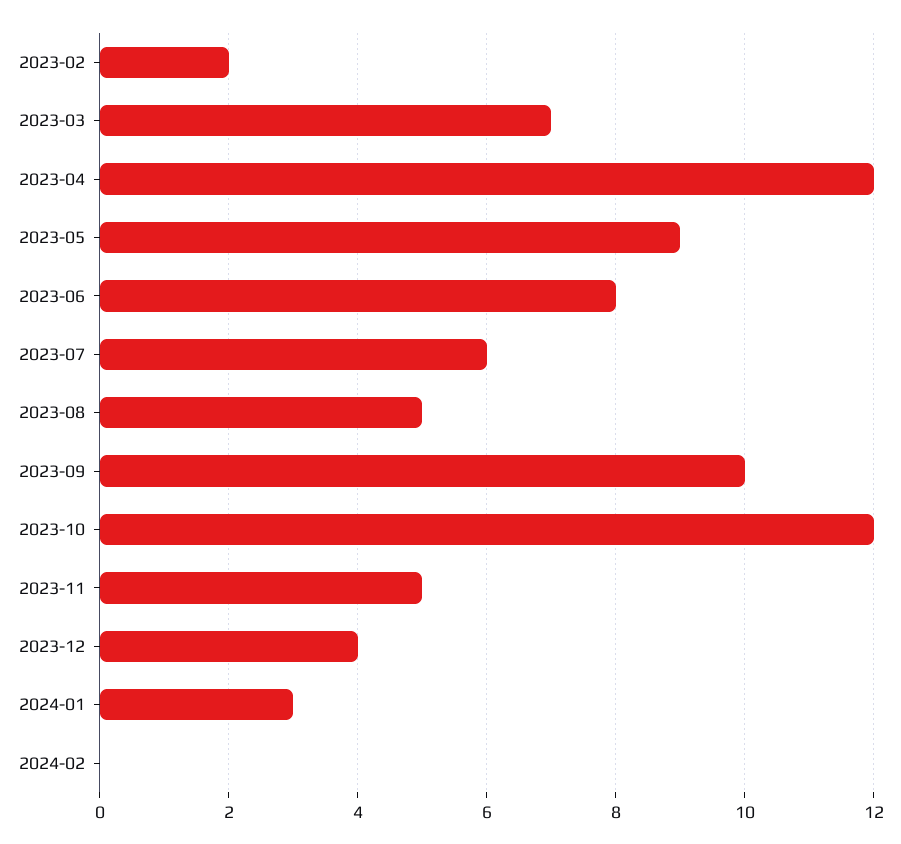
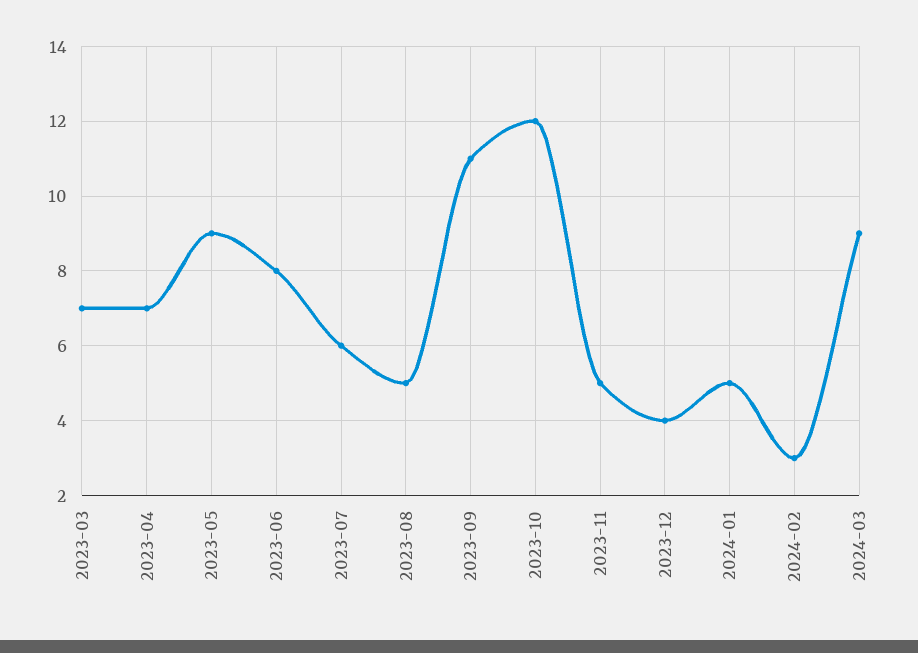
2023-02: 2 -> none
2023-04: 12 -> 7
2023-09: 10 -> 11
2024-01: 3 -> 5
2024-02: 0 -> 3
2024-03: none -> 9

